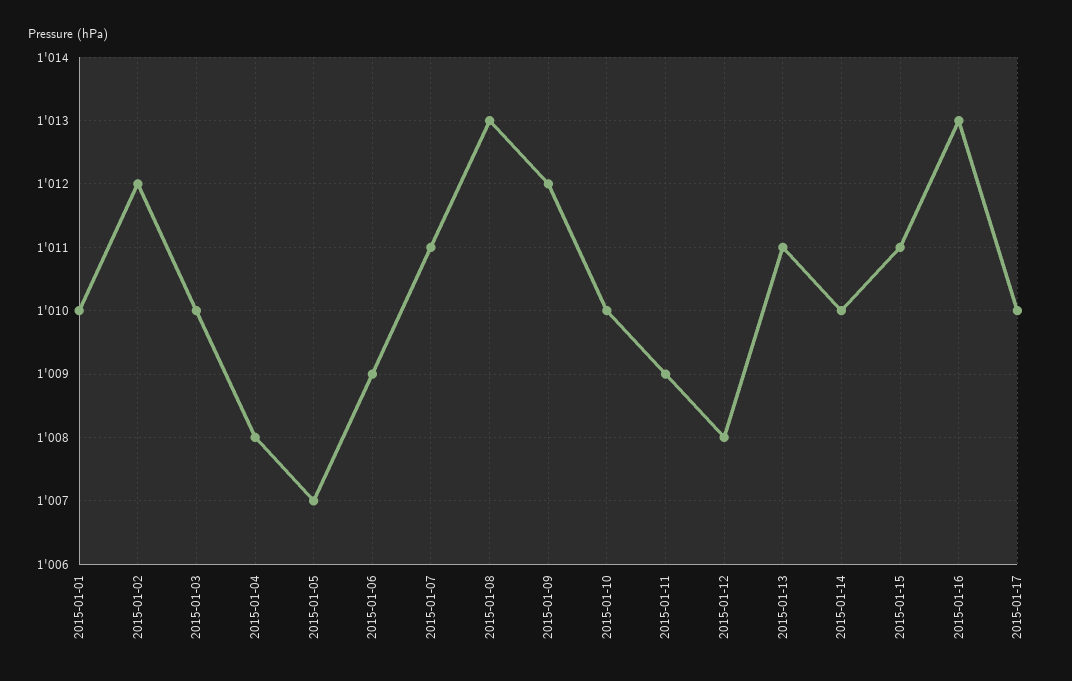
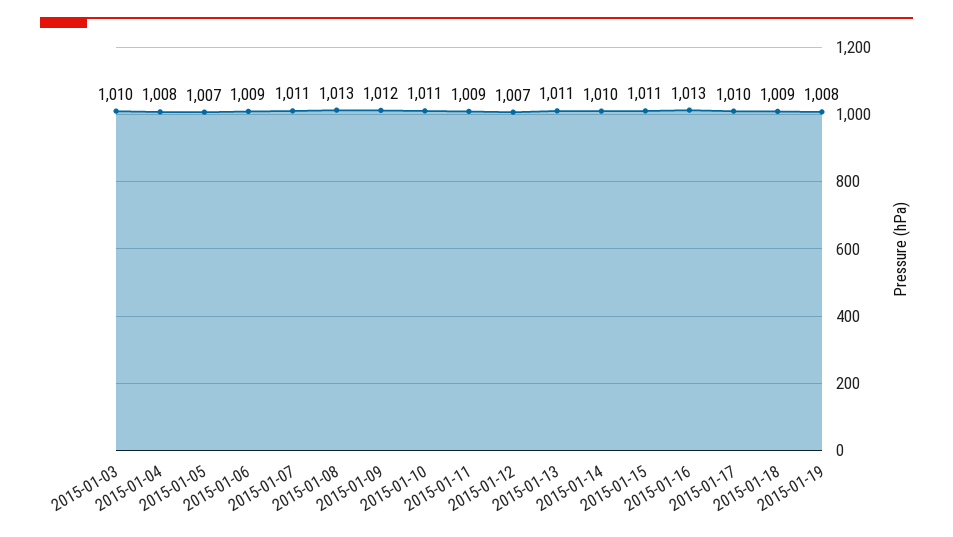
2015-01-01: 1010 -> none
2015-01-02: 1012 -> none
2015-01-10: 1010 -> 1011
2015-01-12: 1008 -> 1007
2015-01-18: none -> 1009
2015-01-19: none -> 1008

